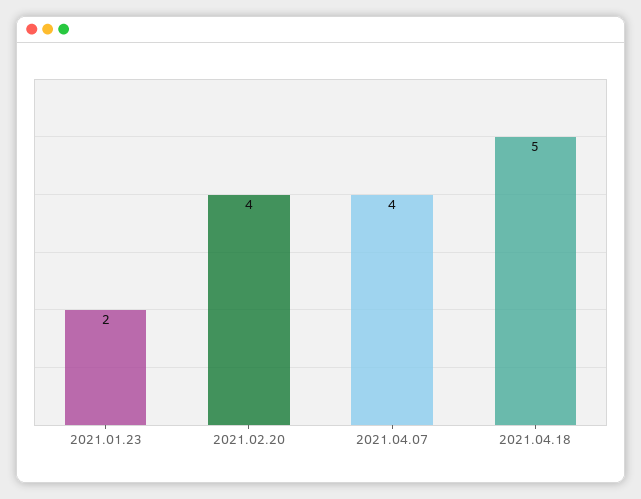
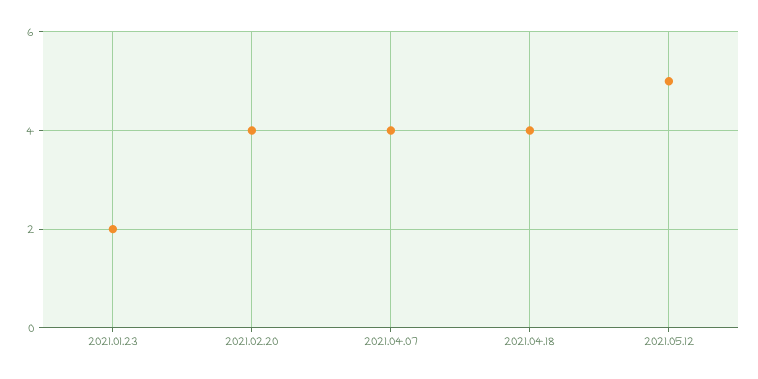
2021.04.18: 5 -> 4
2021.05.12: none -> 5

